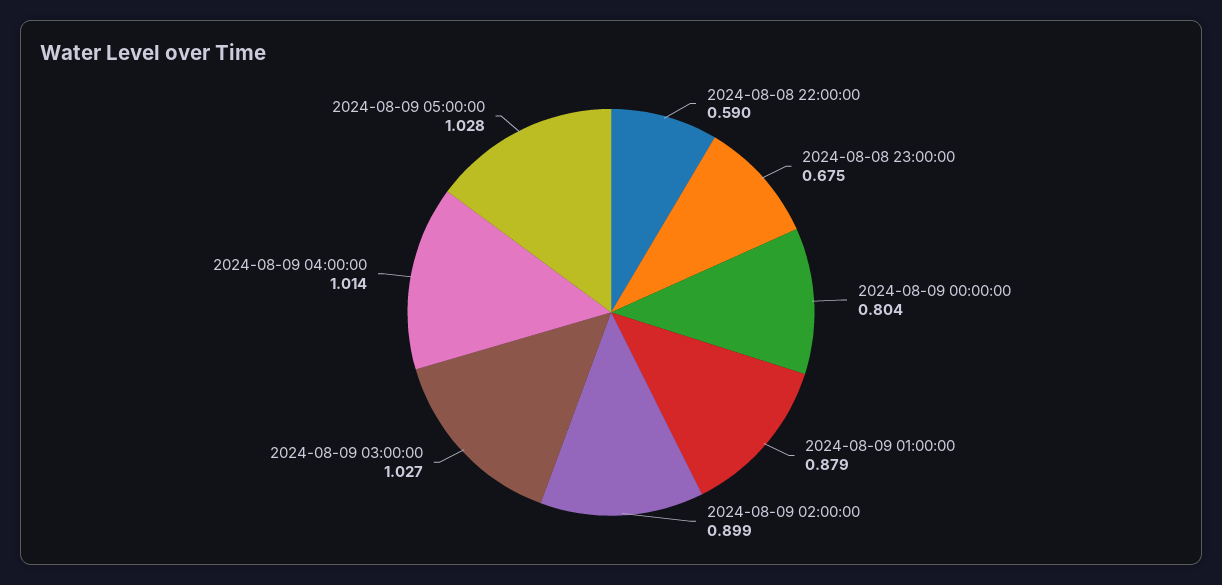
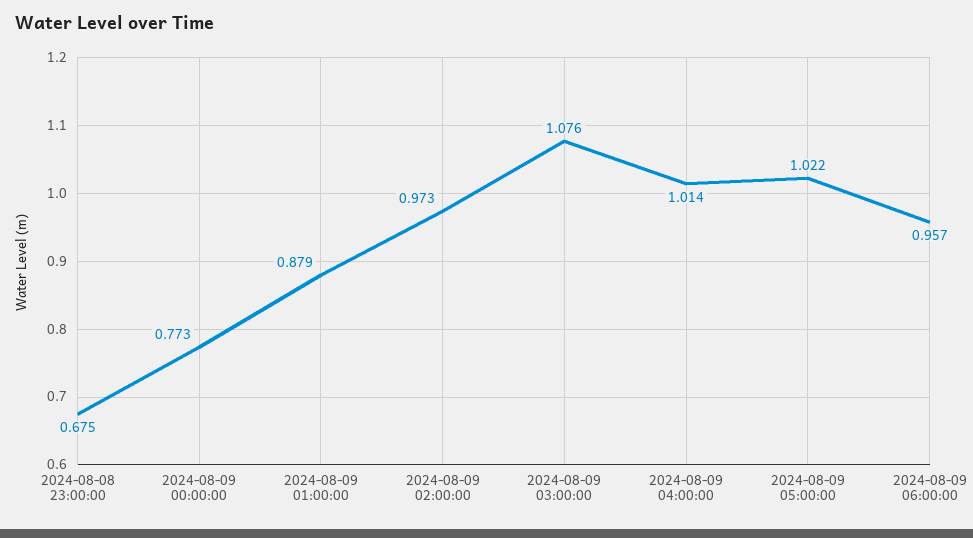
2024-08-08 22:00:00: 0.59 -> none
2024-08-09 00:00:00: 0.804 -> 0.773
2024-08-09 02:00:00: 0.899 -> 0.973
2024-08-09 03:00:00: 1.027 -> 1.076
2024-08-09 05:00:00: 1.028 -> 1.022
2024-08-09 06:00:00: none -> 0.957

